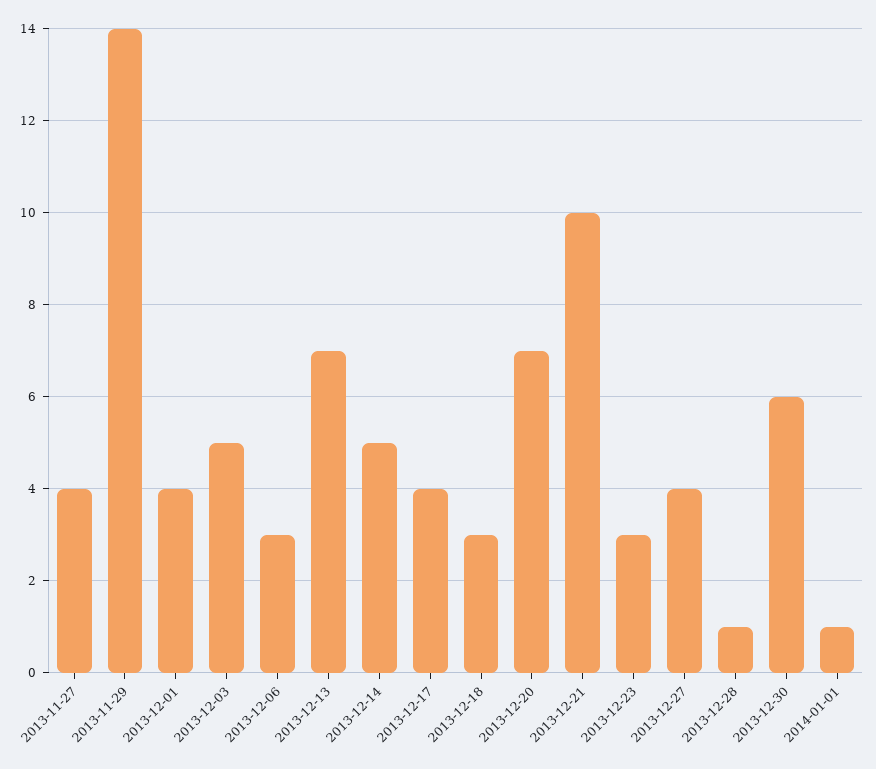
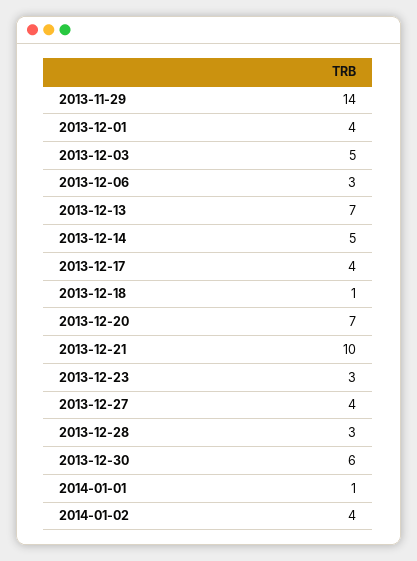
2013-11-27: 4 -> none
2013-12-18: 3 -> 1
2013-12-28: 1 -> 3
2014-01-02: none -> 4

